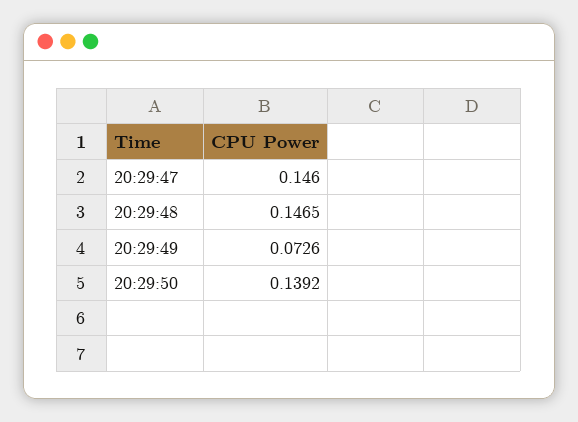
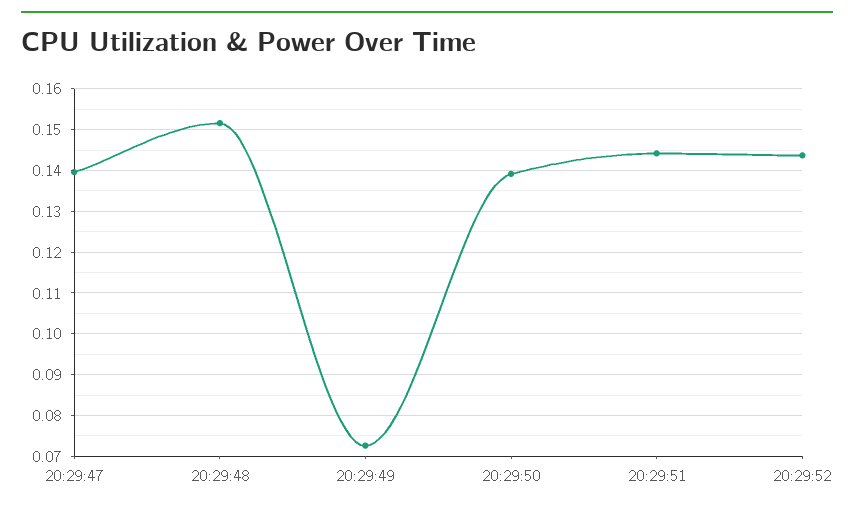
20:29:47: 0.146 -> 0.14
20:29:48: 0.1465 -> 0.152
20:29:51: none -> 0.144
20:29:52: none -> 0.144

